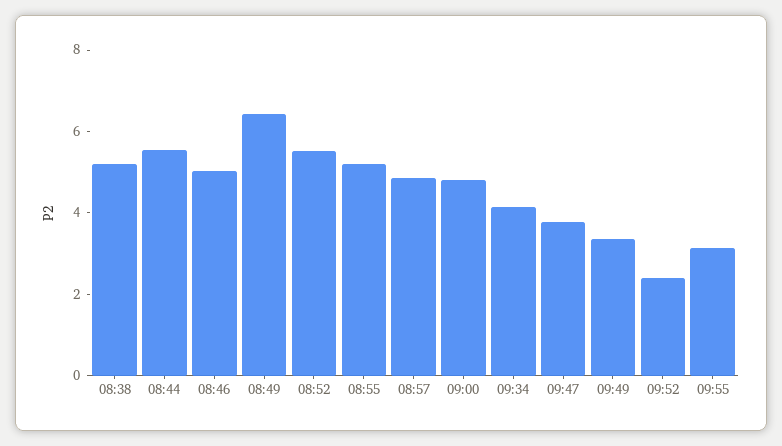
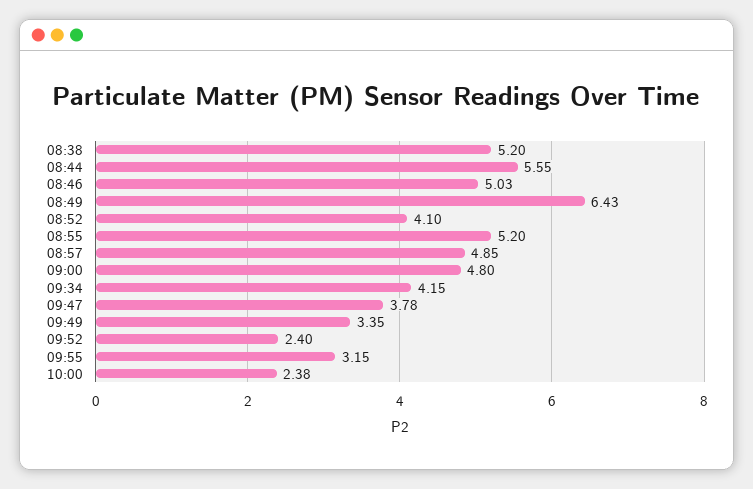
08:52: 5.5 -> 4.1
10:00: none -> 2.38

